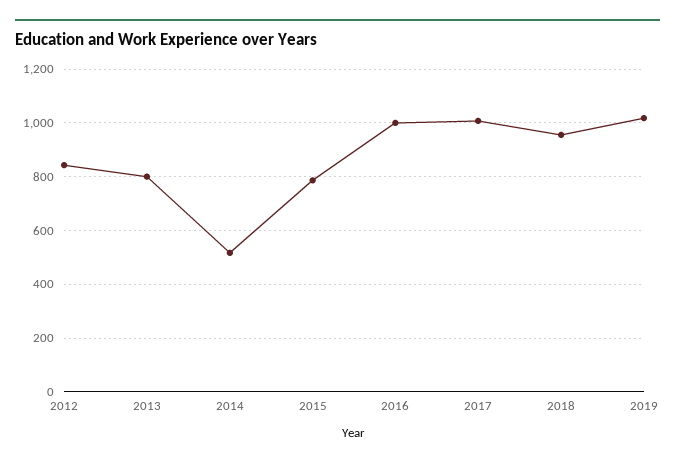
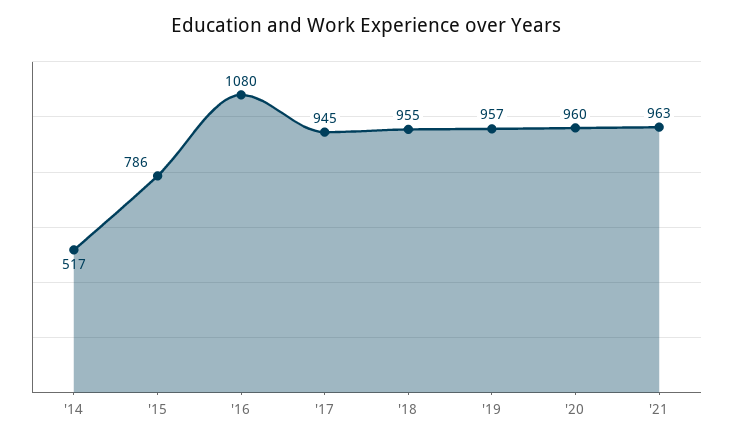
2012: 850 -> none
2013: 800 -> none
2016: 1000 -> 1080
2017: 1000 -> 945
2019: 1025 -> 957
'20: none -> 960
'21: none -> 963

